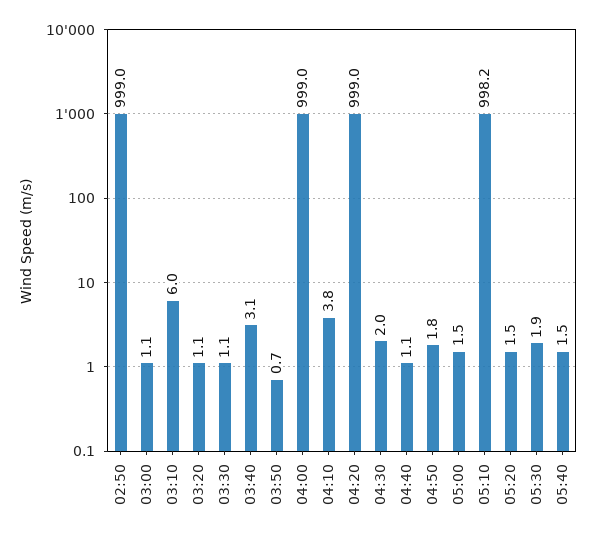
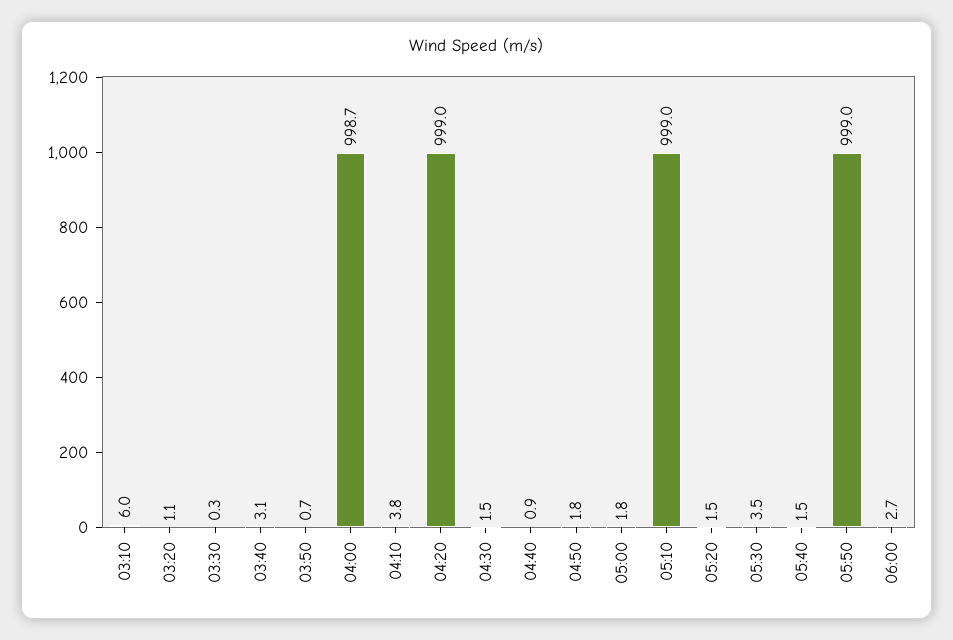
02:50: 999 -> none
03:00: 1.1 -> none
03:30: 1.1 -> 0.3
04:00: 999 -> 998.7
04:30: 2 -> 1.5
04:40: 1.1 -> 0.9
05:00: 1.5 -> 1.8
05:10: 998.2 -> 999
05:30: 1.9 -> 3.5
05:50: none -> 999
06:00: none -> 2.7

